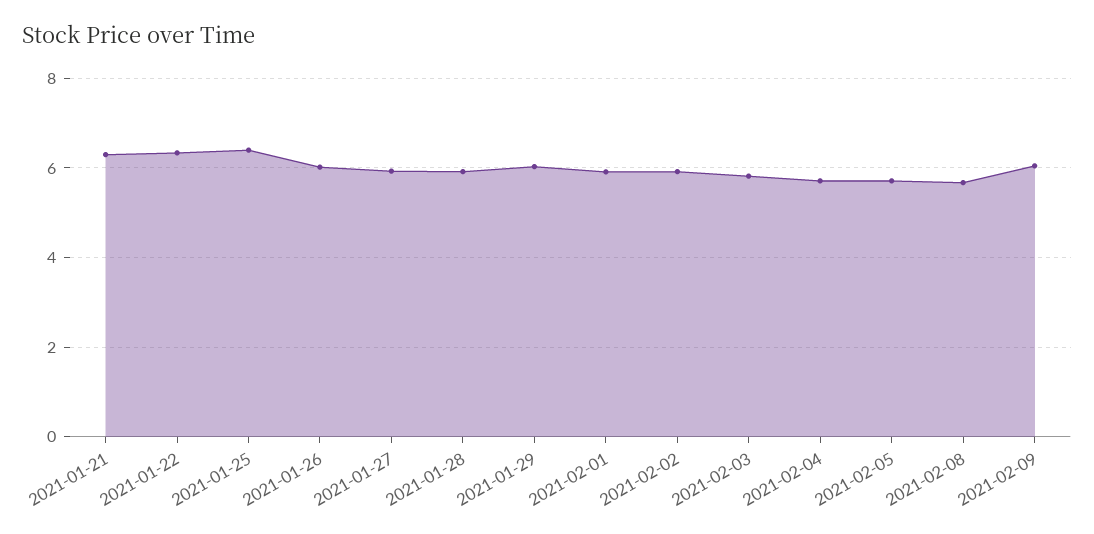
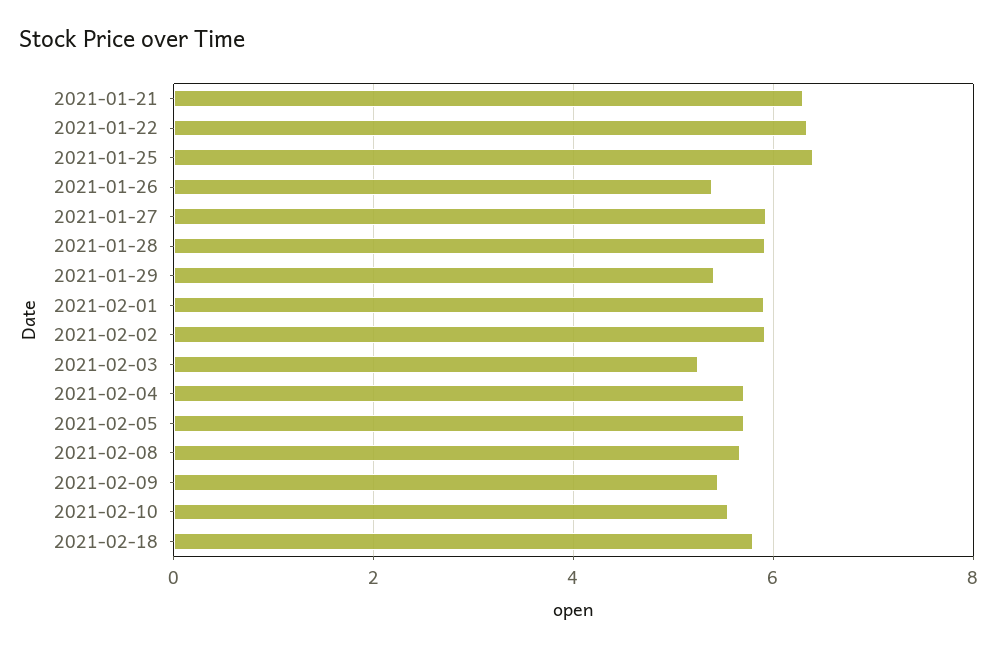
2021-01-26: 6 -> 5.4
2021-01-29: 6 -> 5.4
2021-02-03: 5.8 -> 5.2
2021-02-09: 6 -> 5.4
2021-02-10: none -> 5.6
2021-02-18: none -> 5.8

